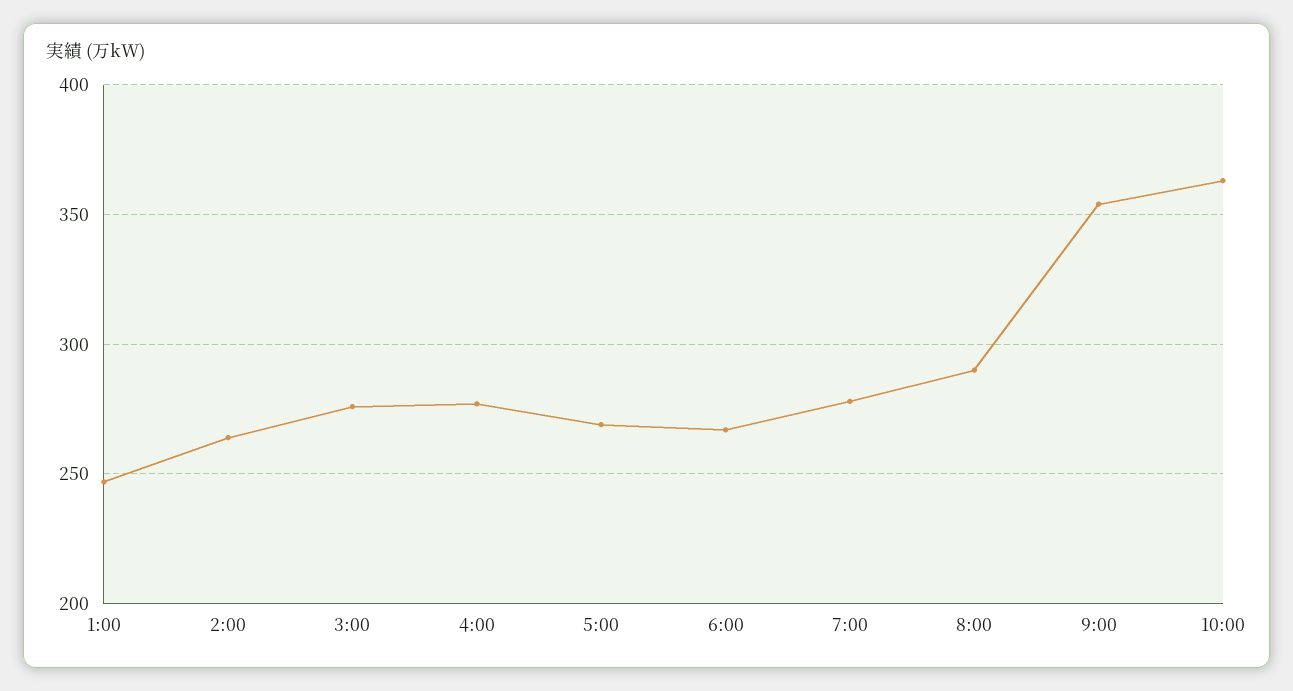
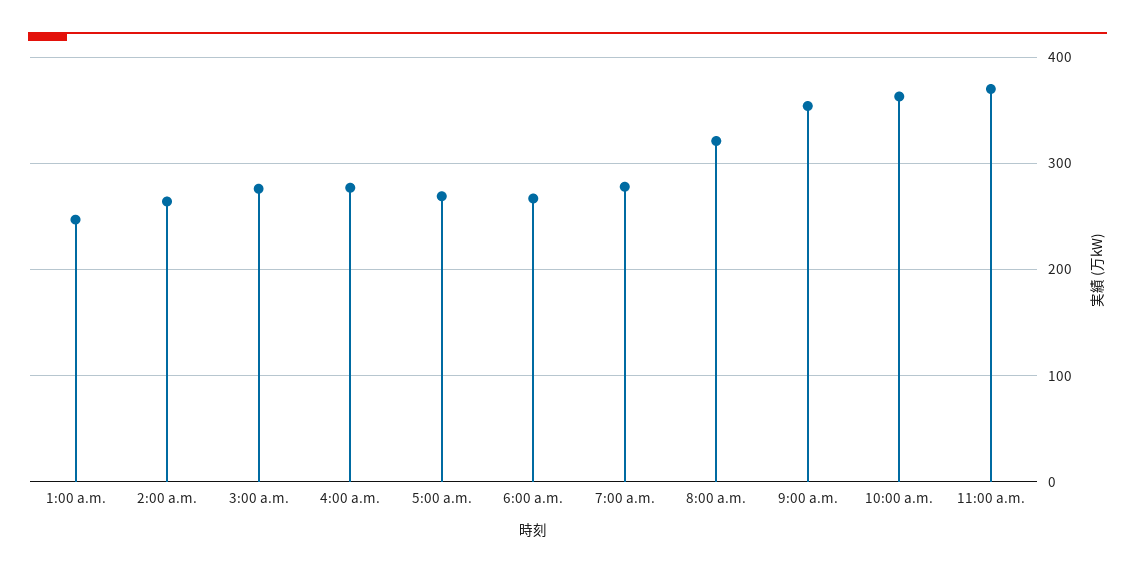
8:00: 290 -> 320
11:00 a.m.: none -> 370

